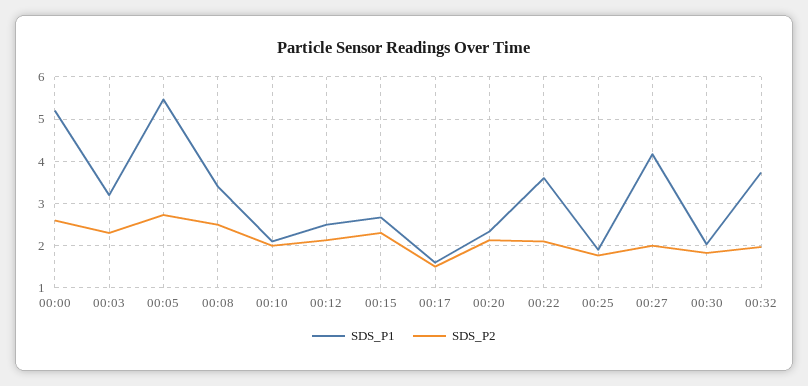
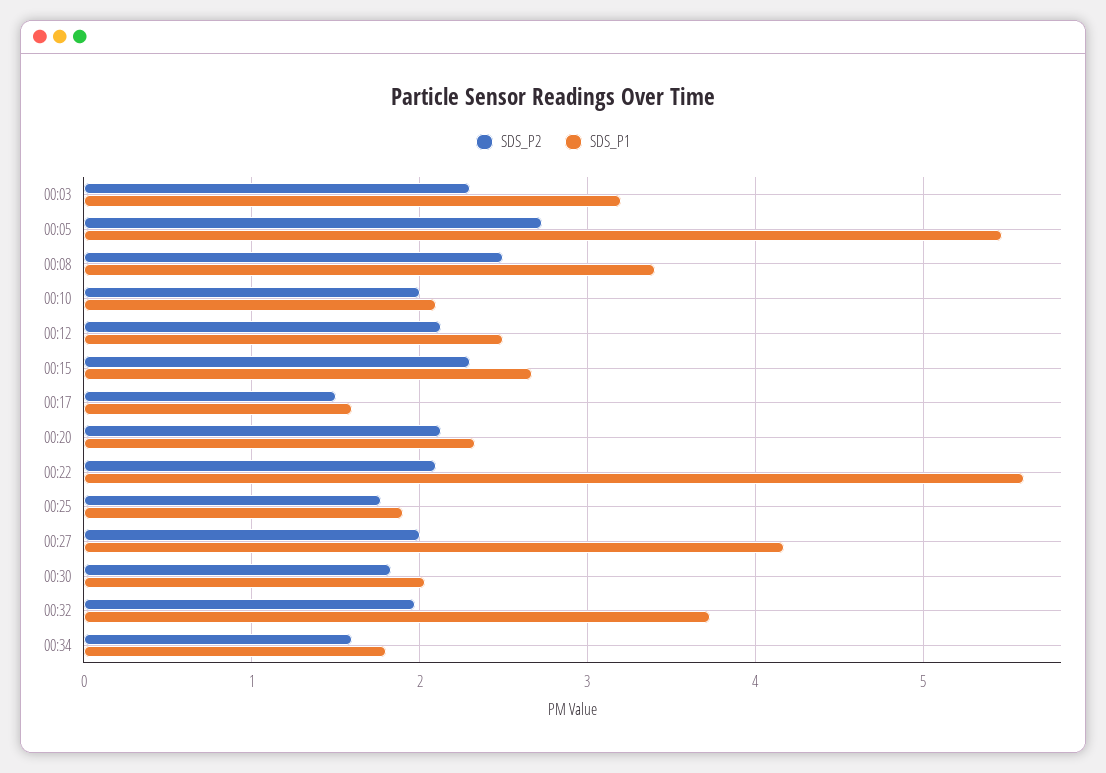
SDS_P1, 00:00: 5.2 -> none
SDS_P2, 00:00: 2.6 -> none
SDS_P1, 00:22: 3.6 -> 5.6
SDS_P2, 00:34: none -> 1.6
SDS_P1, 00:34: none -> 1.8

